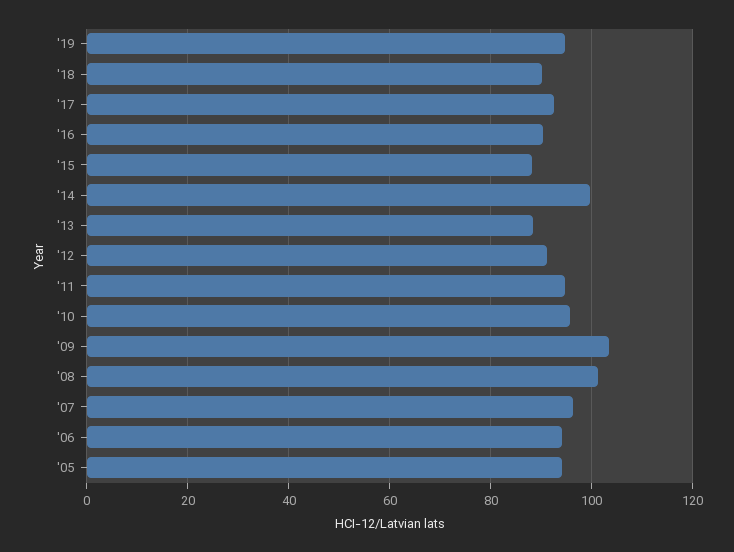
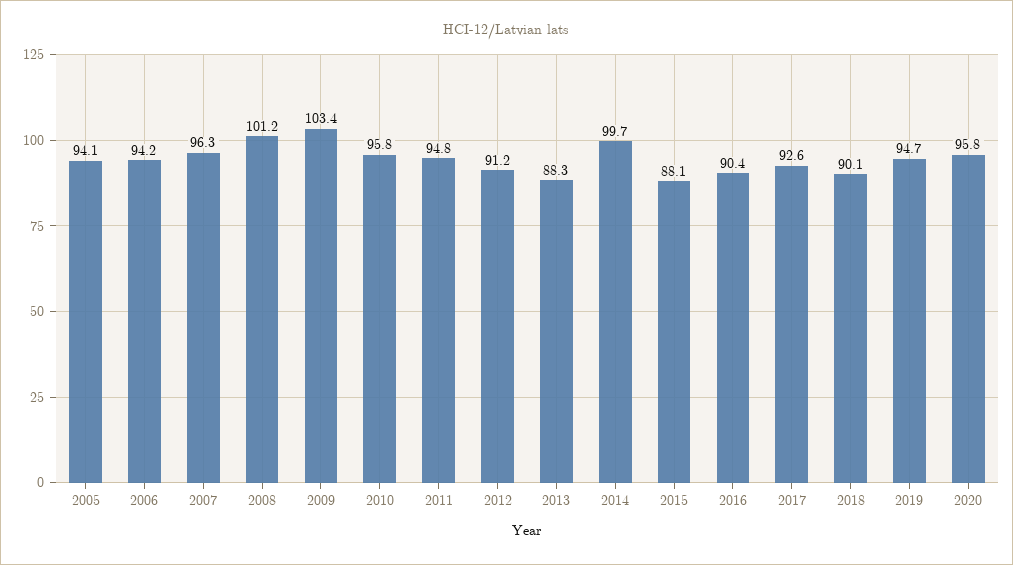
2020: none -> 95.8

